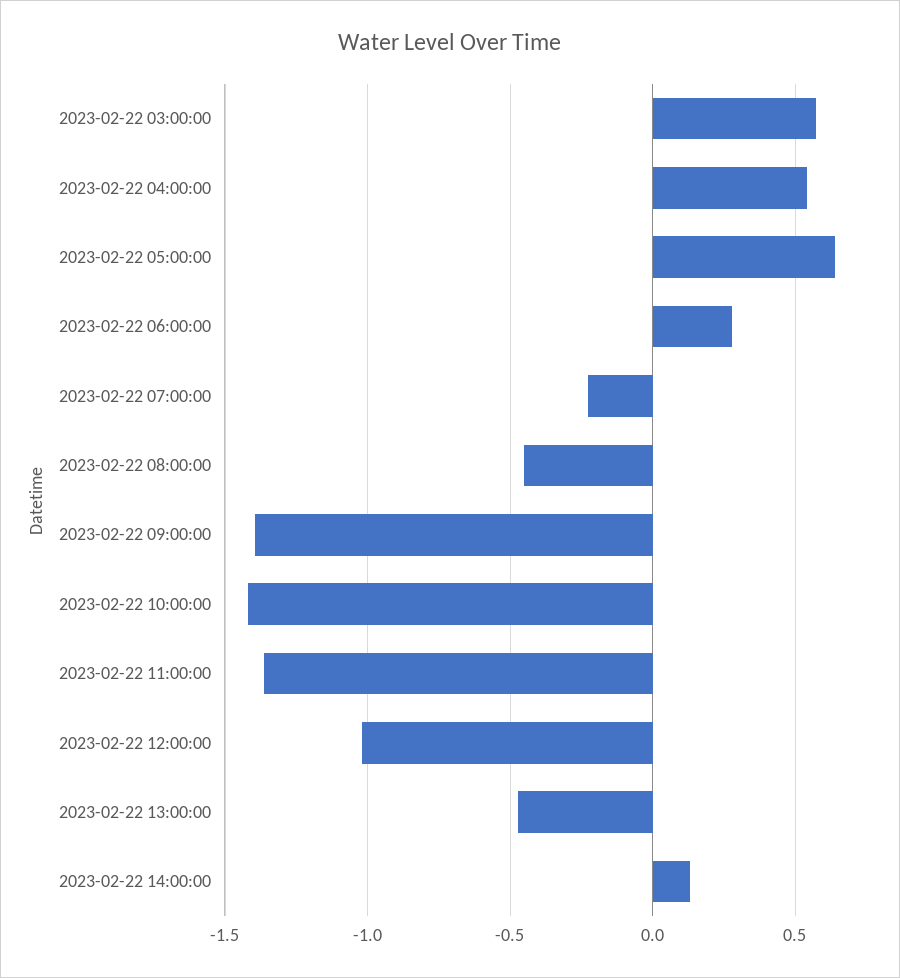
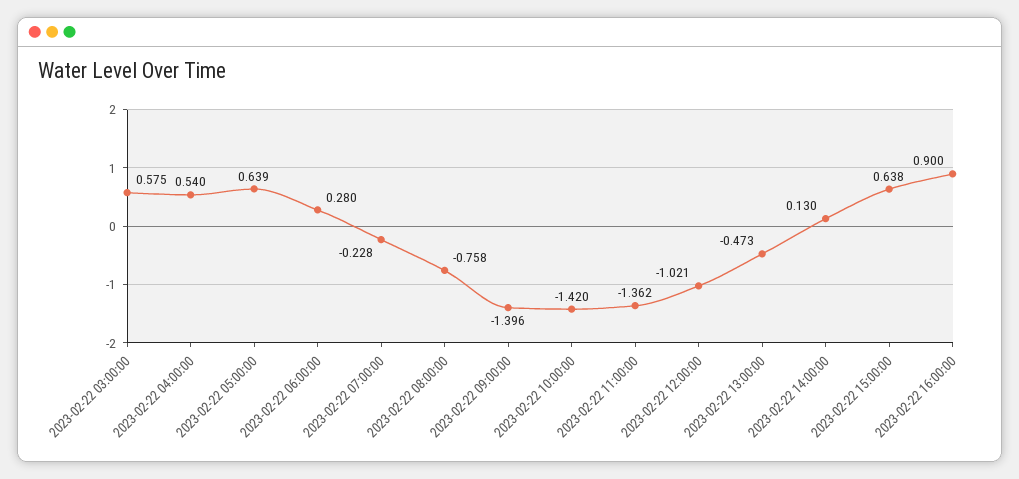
2023-02-22 08:00:00: -0.45 -> -0.758
2023-02-22 15:00:00: none -> 0.638
2023-02-22 16:00:00: none -> 0.9

